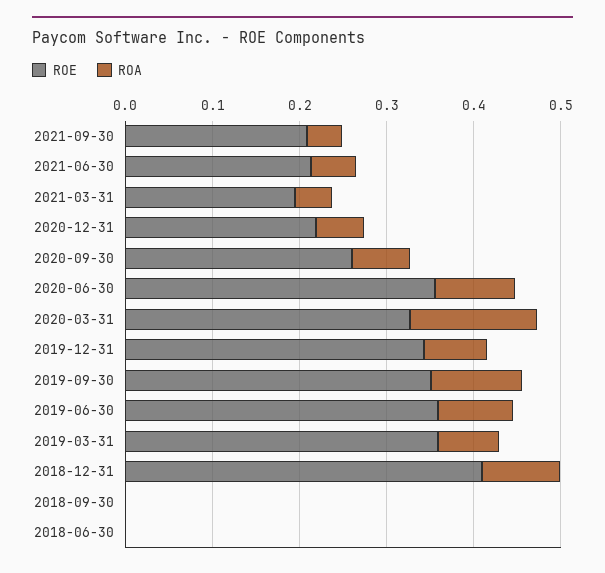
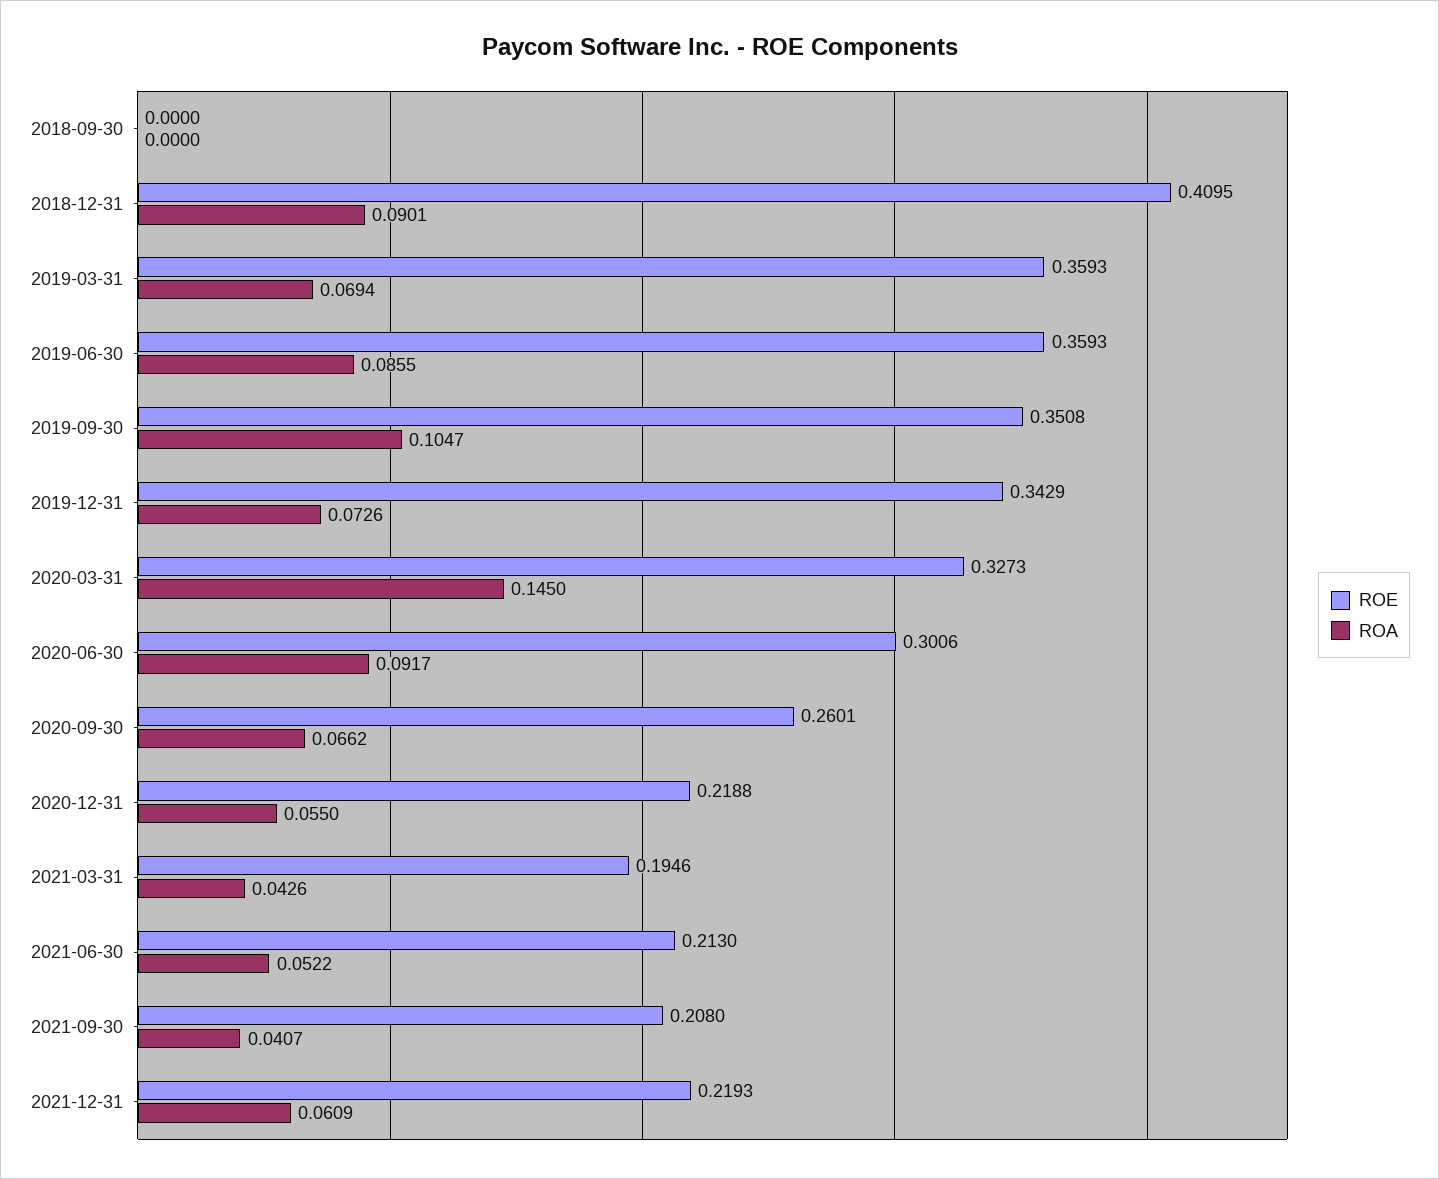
ROE, 2020-06-30: 0.36 -> 0.3006
ROE, 2018-06-30: 0 -> none
ROA, 2018-06-30: 0 -> none
ROE, 2021-12-31: none -> 0.2193
ROA, 2021-12-31: none -> 0.0609

